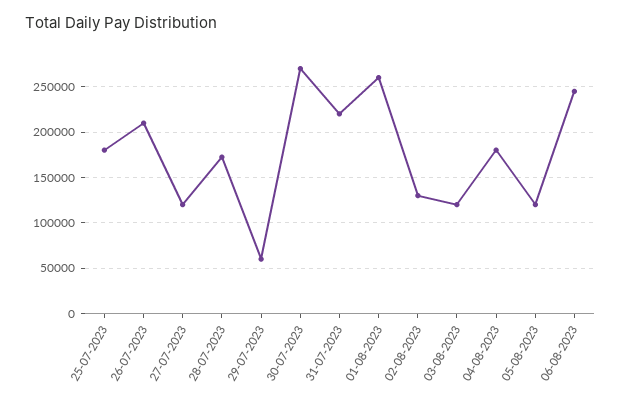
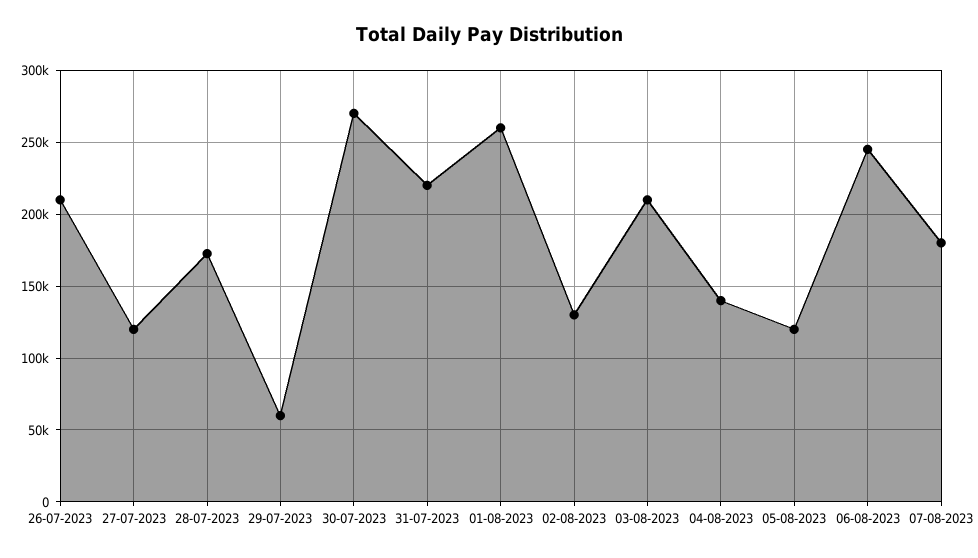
25-07-2023: 180000 -> none
03-08-2023: 120000 -> 210000
04-08-2023: 180000 -> 140000
07-08-2023: none -> 180000

